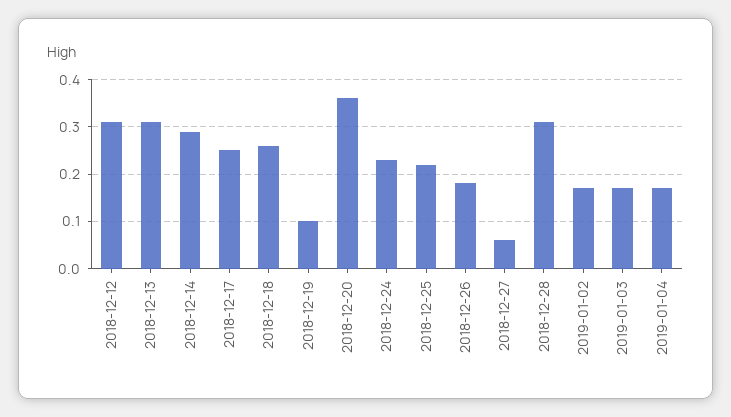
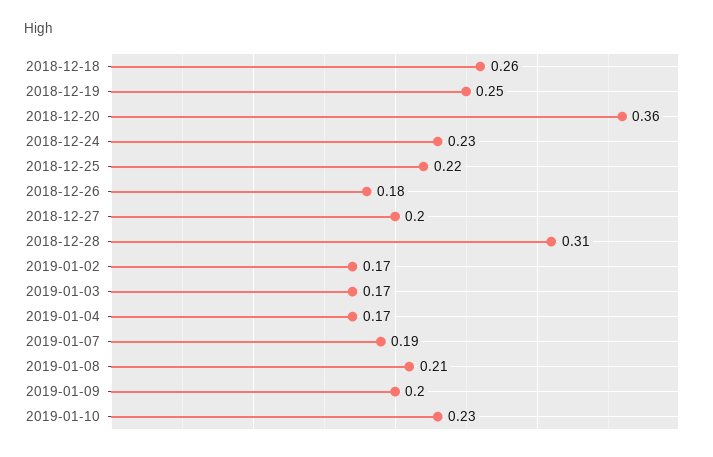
2018-12-12: 0.3 -> none
2018-12-13: 0.3 -> none
2018-12-14: 0.3 -> none
2018-12-17: 0.25 -> none
2018-12-19: 0.1 -> 0.25
2018-12-27: 0.05 -> 0.2
2019-01-07: none -> 0.19
2019-01-08: none -> 0.21
2019-01-09: none -> 0.2
2019-01-10: none -> 0.23

